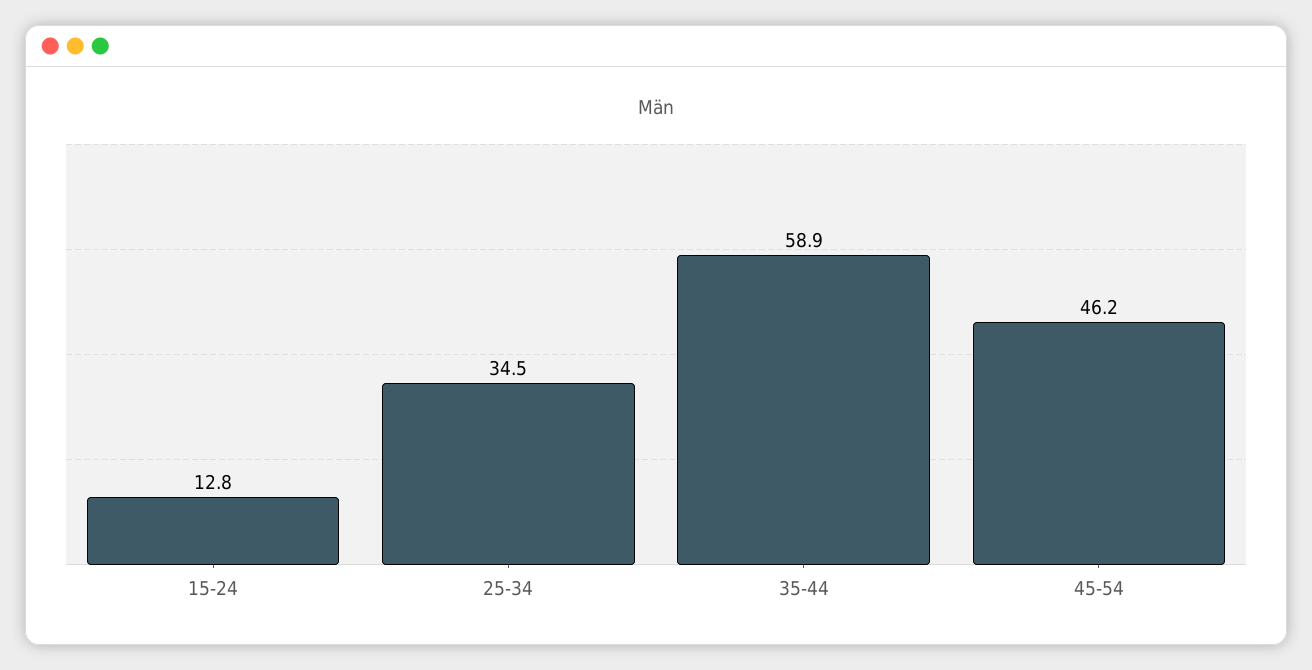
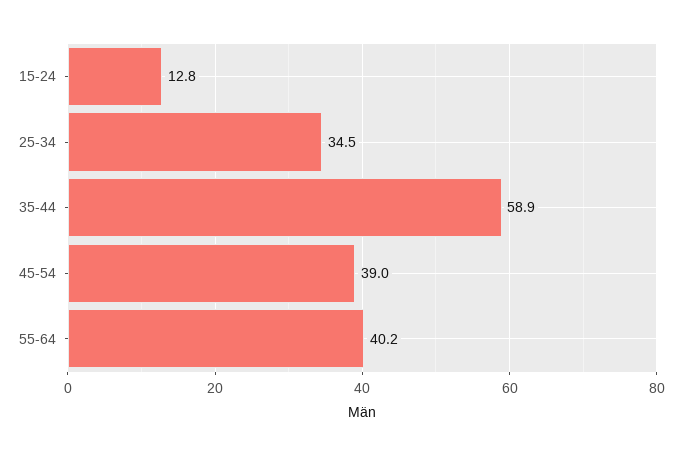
45-54: 46.2 -> 39
55-64: none -> 40.2

